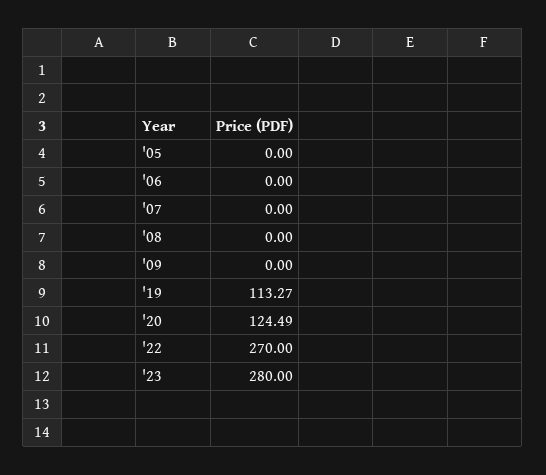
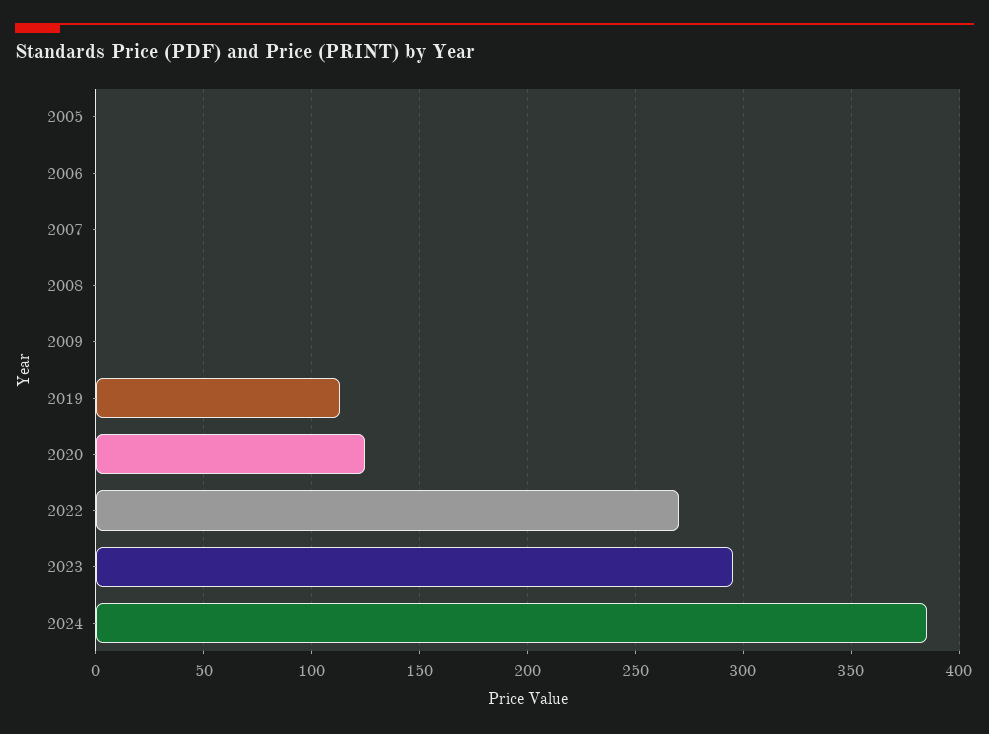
'23: 280 -> 295
2024: none -> 385

